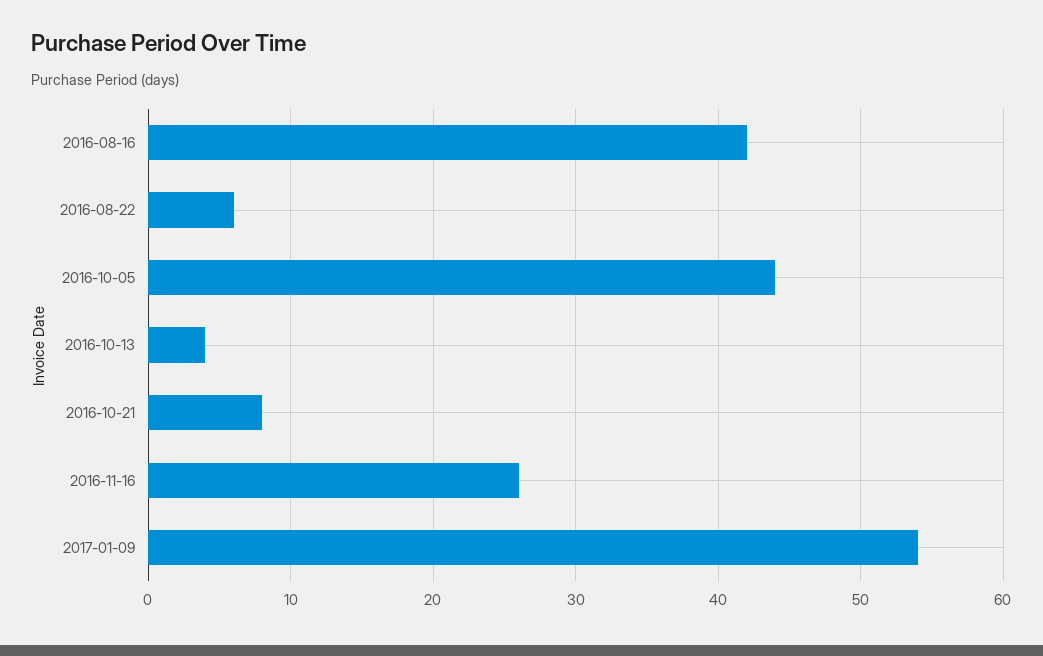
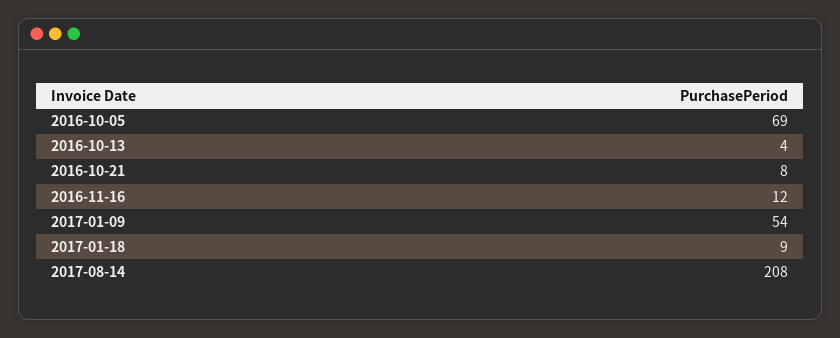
2016-08-16: 42 -> none
2016-08-22: 6 -> none
2016-10-05: 44 -> 69
2016-11-16: 26 -> 12
2017-01-18: none -> 9
2017-08-14: none -> 208

